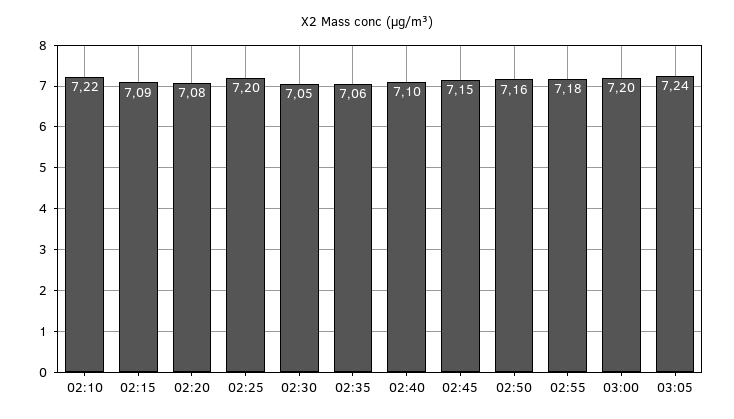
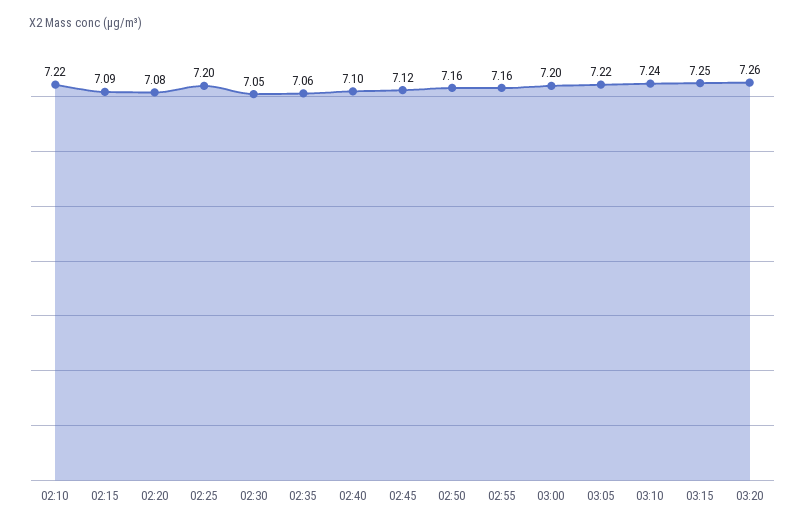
02:45: 7.15 -> 7.12
02:55: 7.18 -> 7.16
03:05: 7.24 -> 7.22
03:10: none -> 7.24
03:15: none -> 7.25
03:20: none -> 7.26

